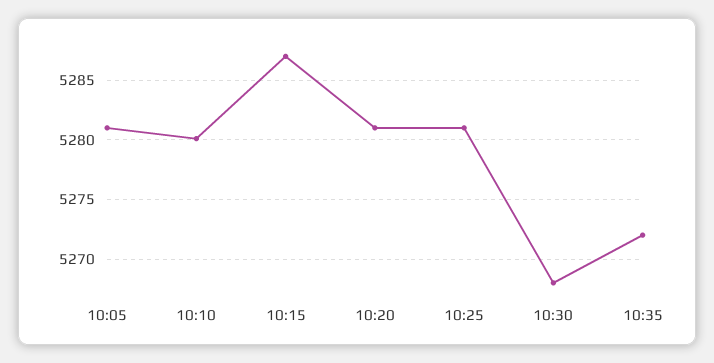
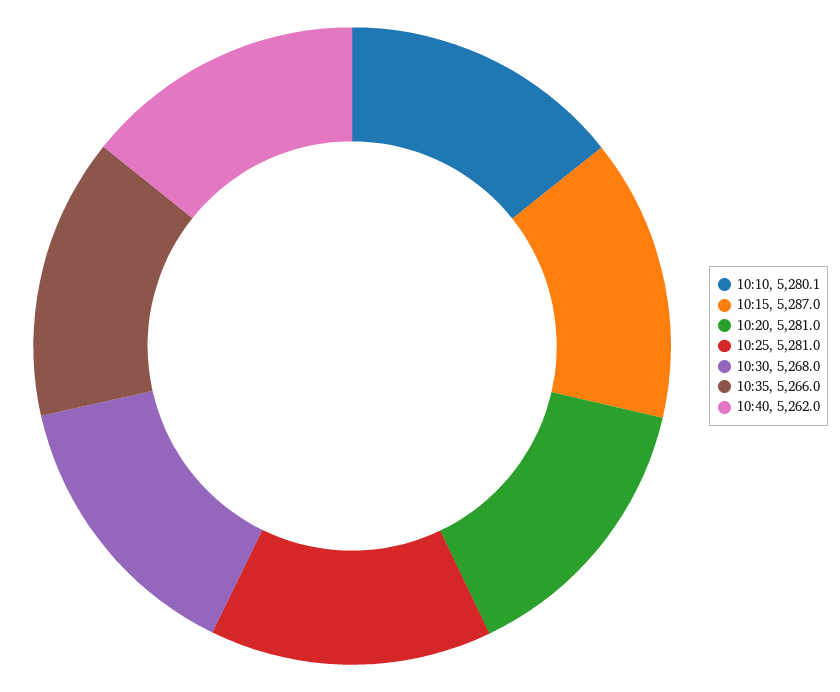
10:05: 5281 -> none
10:35: 5272 -> 5266
10:40: none -> 5262

